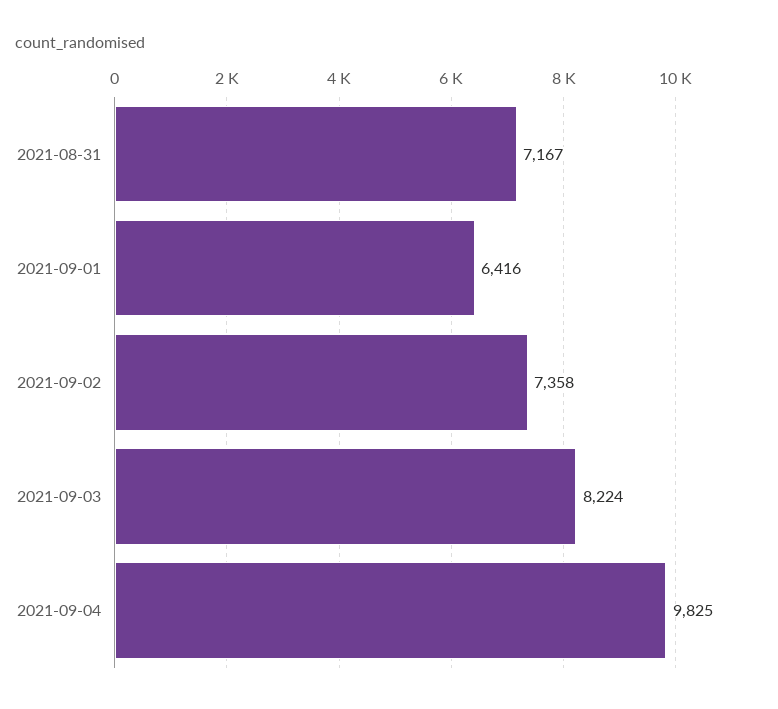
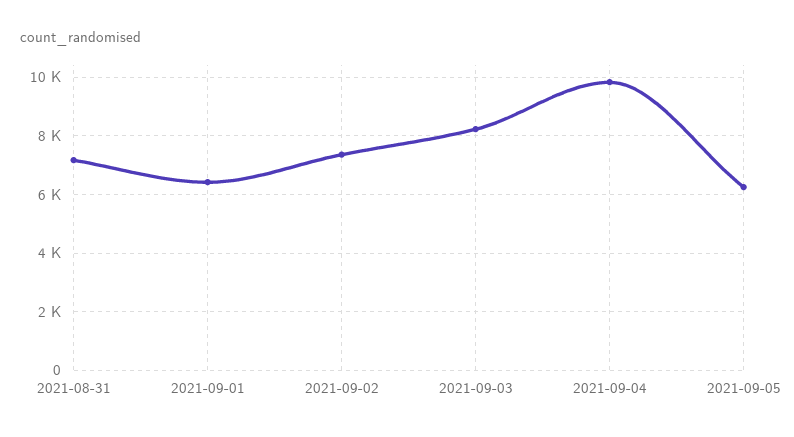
2021-09-05: none -> 6250

